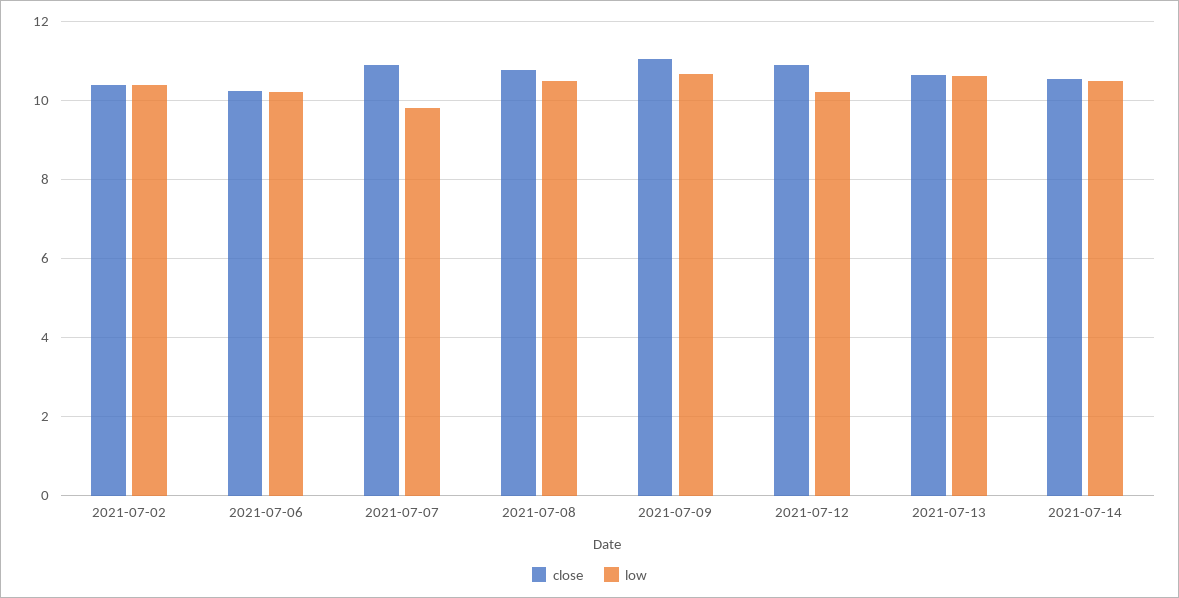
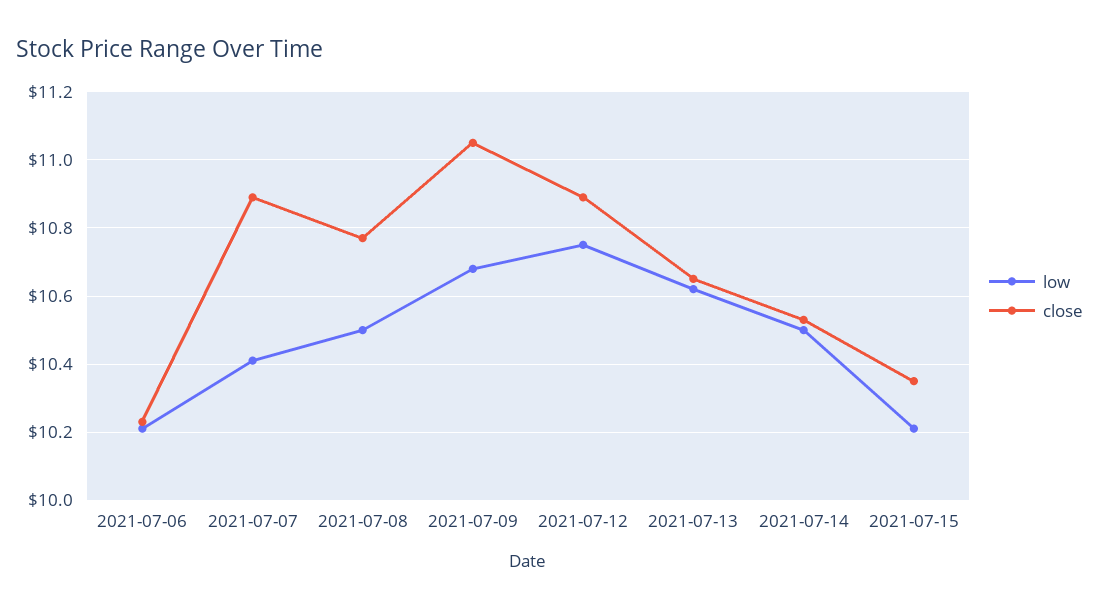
close, 2021-07-02: 10.4 -> none
low, 2021-07-02: 10.4 -> none
low, 2021-07-07: 9.8 -> 10.4
low, 2021-07-12: 10.2 -> 10.75
low, 2021-07-15: none -> 10.2
close, 2021-07-15: none -> 10.35

